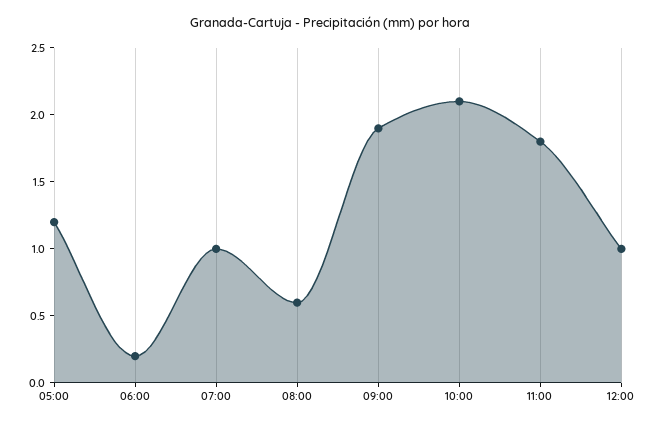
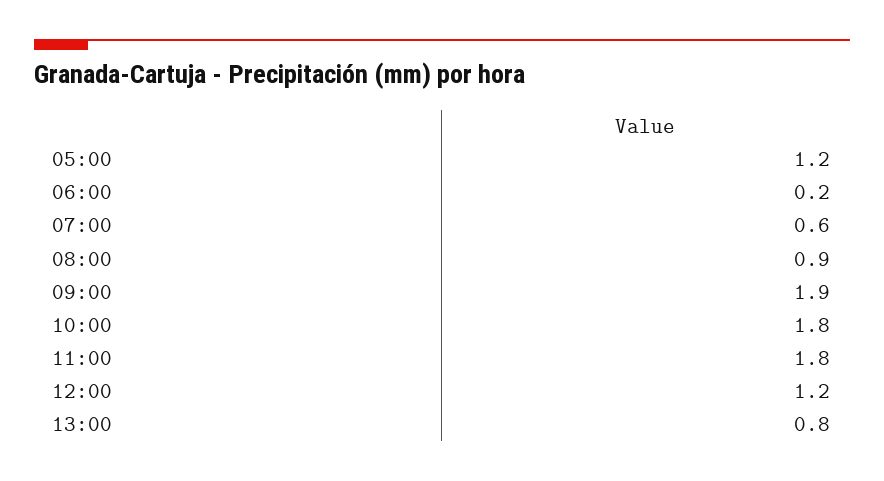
07:00: 1 -> 0.6
08:00: 0.6 -> 0.9
10:00: 2.1 -> 1.8
12:00: 1 -> 1.2
13:00: none -> 0.8

